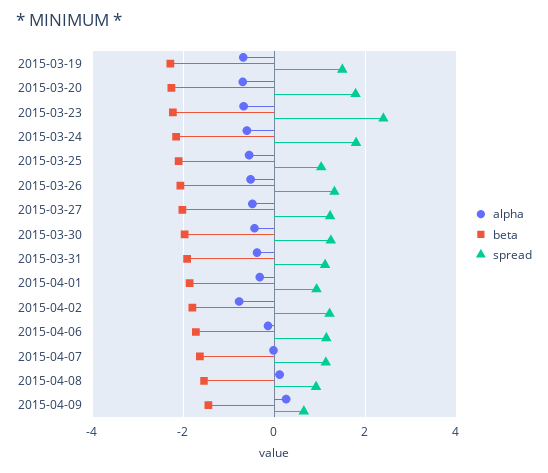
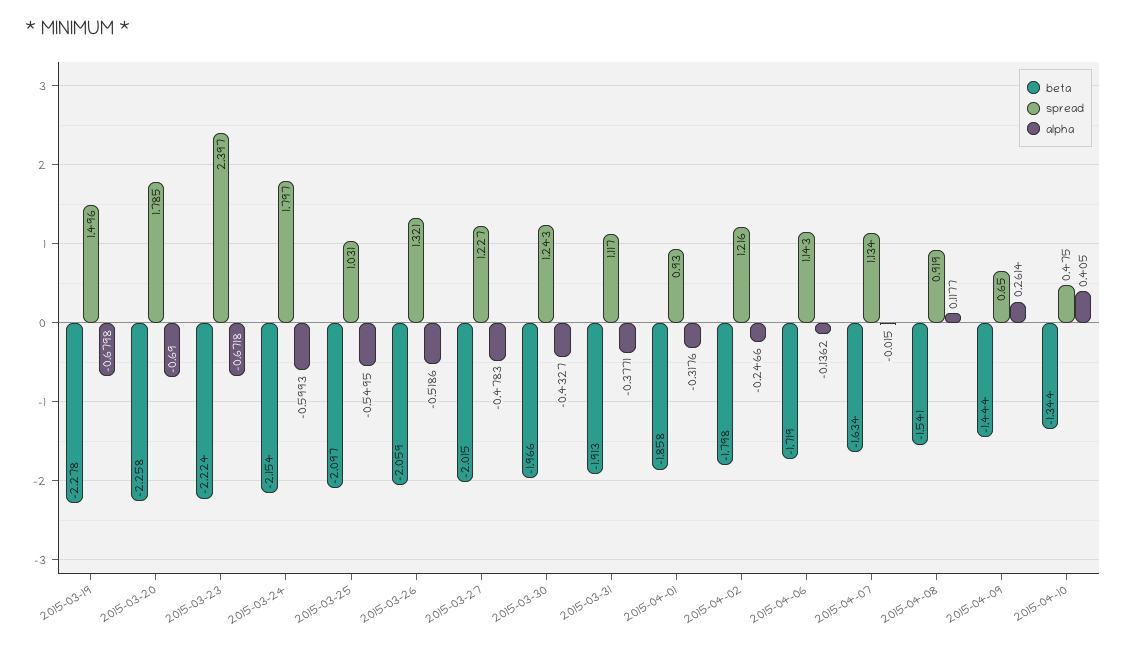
alpha, 2015-04-02: -0.8 -> -0.2466
beta, 2015-04-10: none -> -1.344
spread, 2015-04-10: none -> 0.475
alpha, 2015-04-10: none -> 0.405

